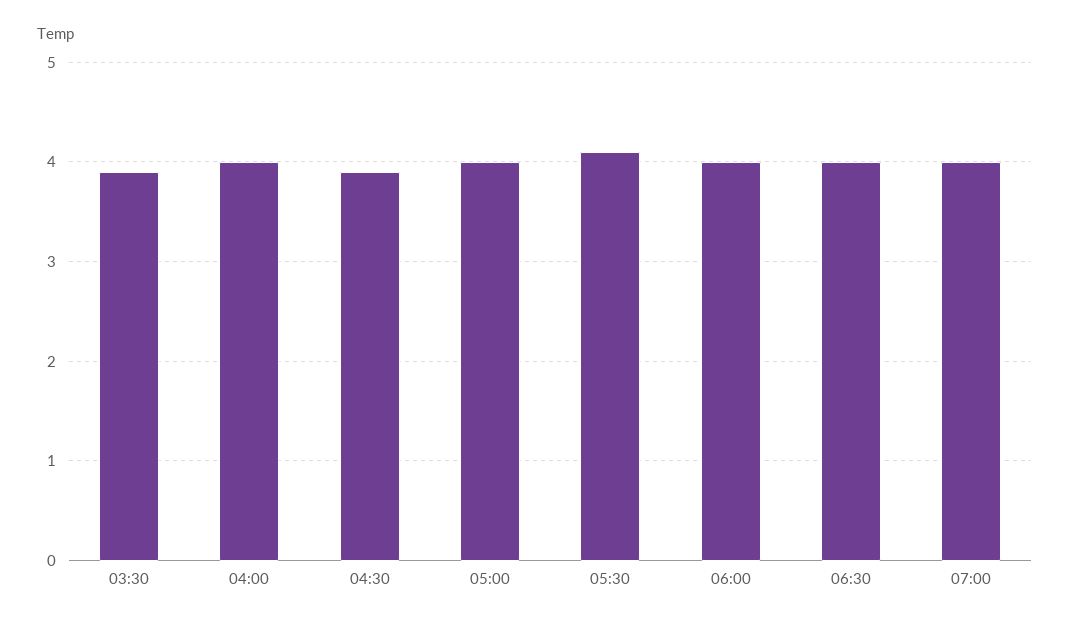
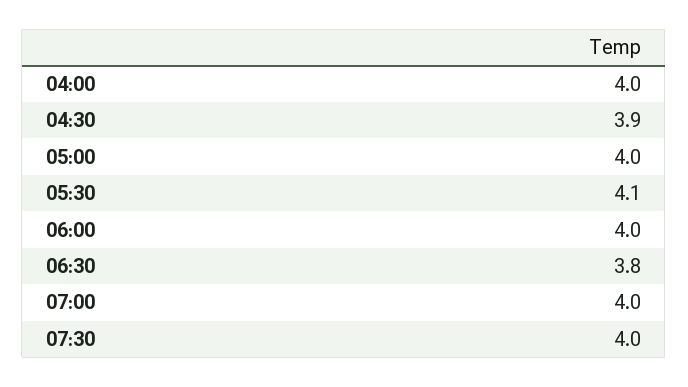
03:30: 3.9 -> none
06:30: 4 -> 3.8
07:30: none -> 4

